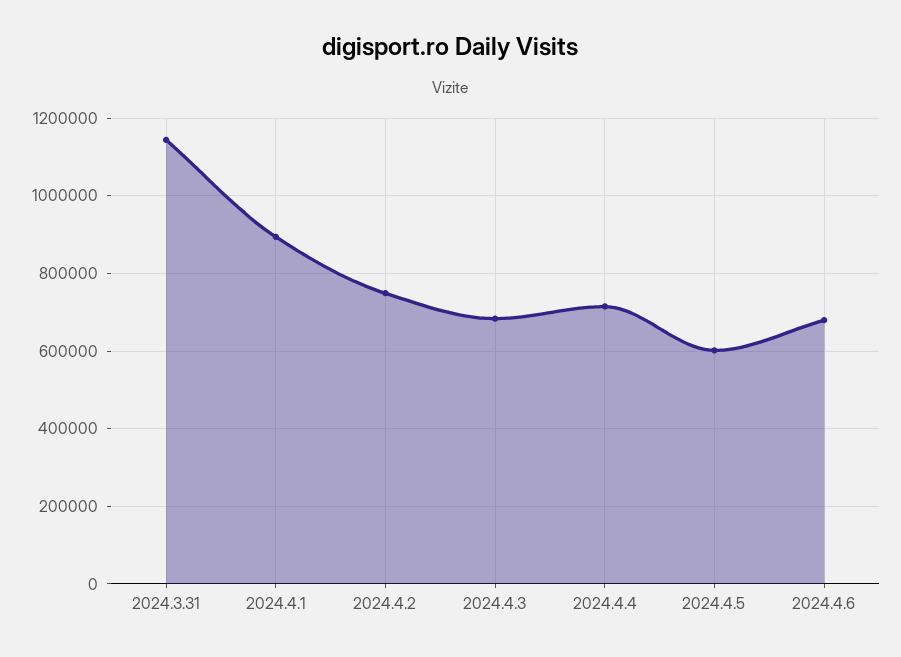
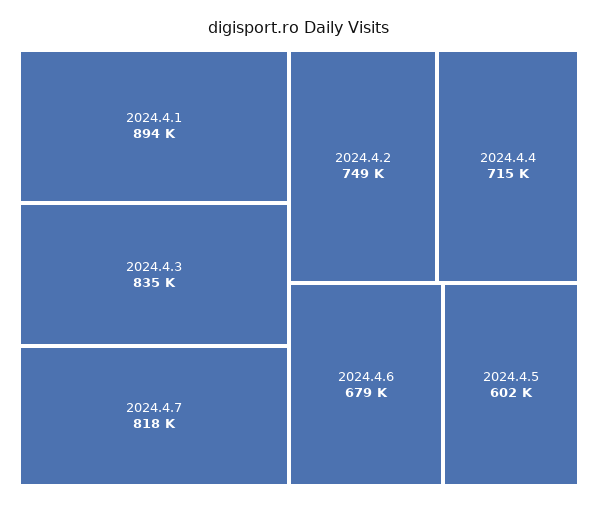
2024.3.31: 1140000 -> none
2024.4.3: 680000 -> 835000
2024.4.7: none -> 818000

